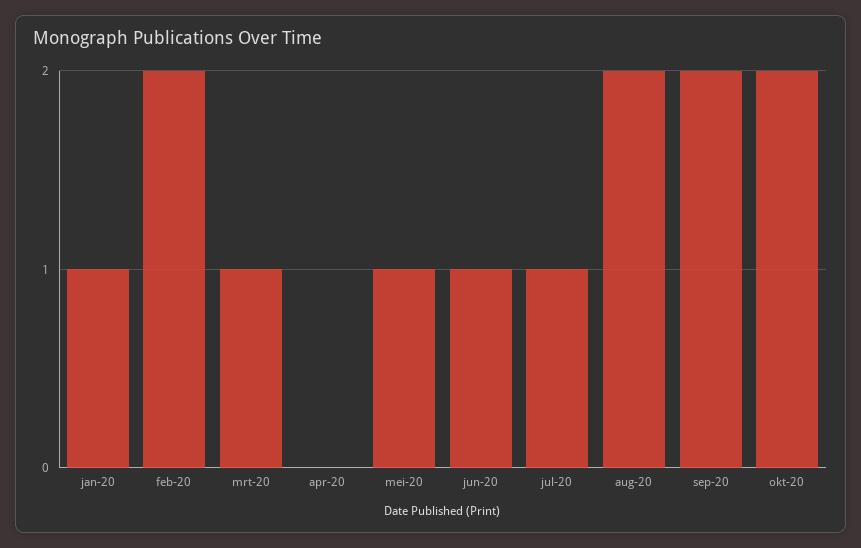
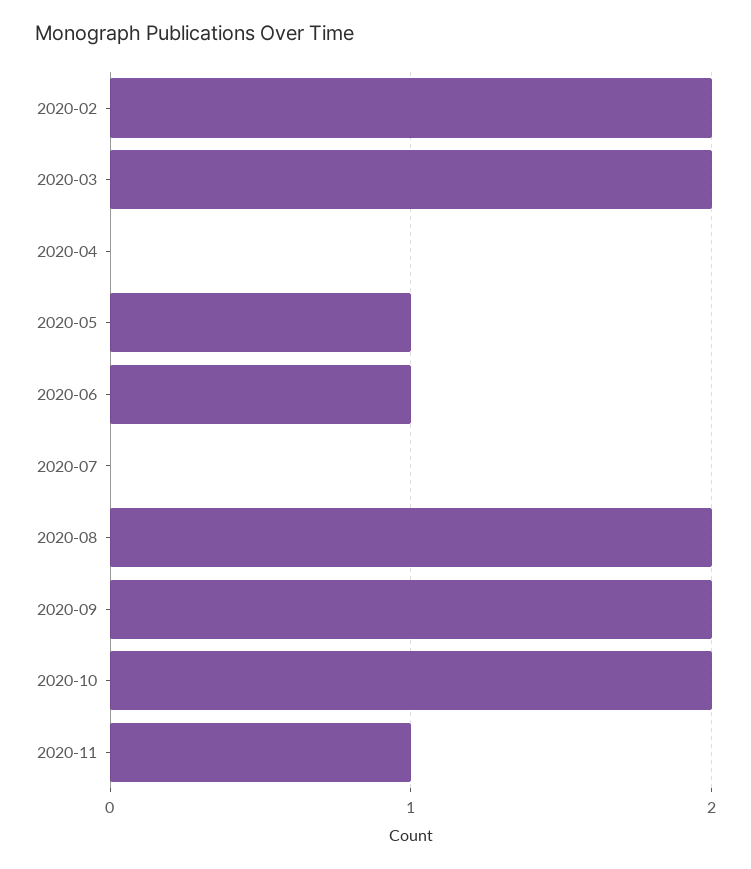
jan-20: 1 -> none
mrt-20: 1 -> 2
jul-20: 1 -> 0
2020-11: none -> 1

